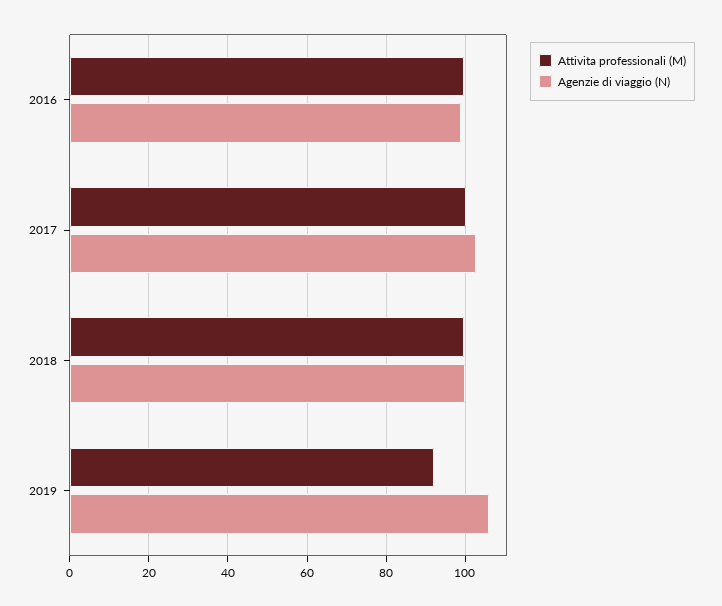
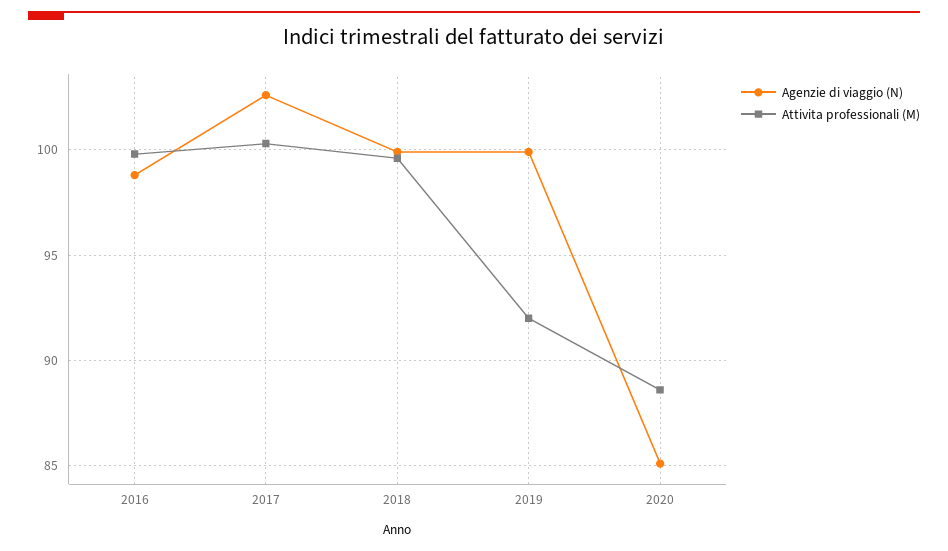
Agenzie di viaggio (N), 2019: 106 -> 100
Agenzie di viaggio (N), 2020: none -> 85
Attivita professionali (M), 2020: none -> 88.5

